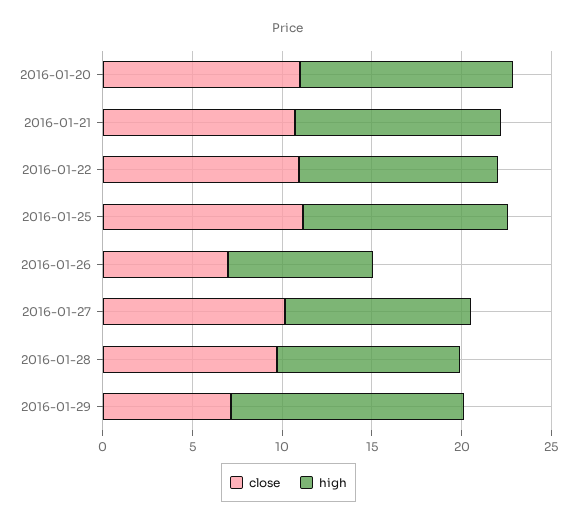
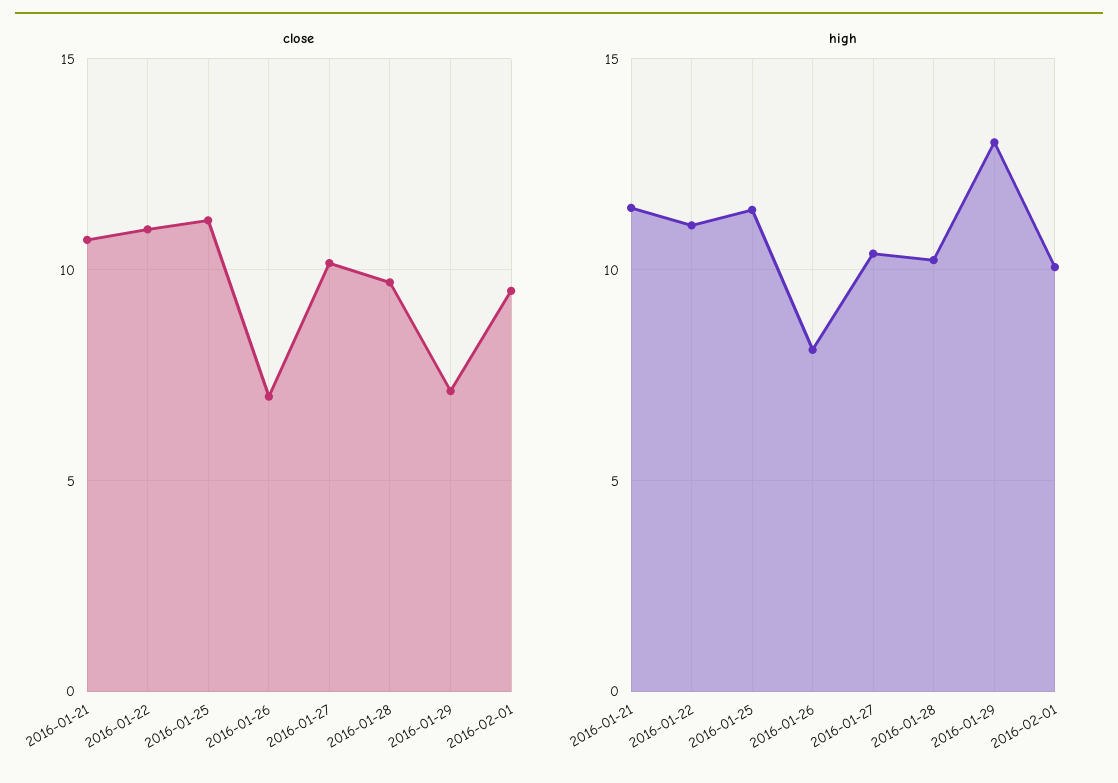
close, 2016-01-20: 11 -> none
high, 2016-01-20: 12 -> none
close, 2016-02-01: none -> 9.5
high, 2016-02-01: none -> 10

